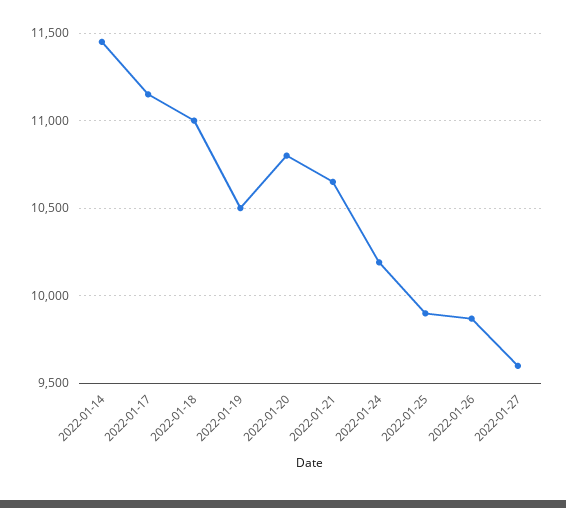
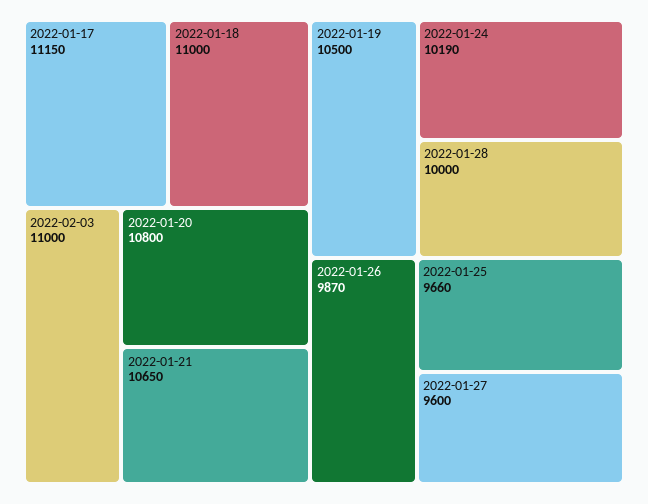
2022-01-14: 11450 -> none
2022-01-25: 9900 -> 9660
2022-02-03: none -> 11000
2022-01-28: none -> 10000

